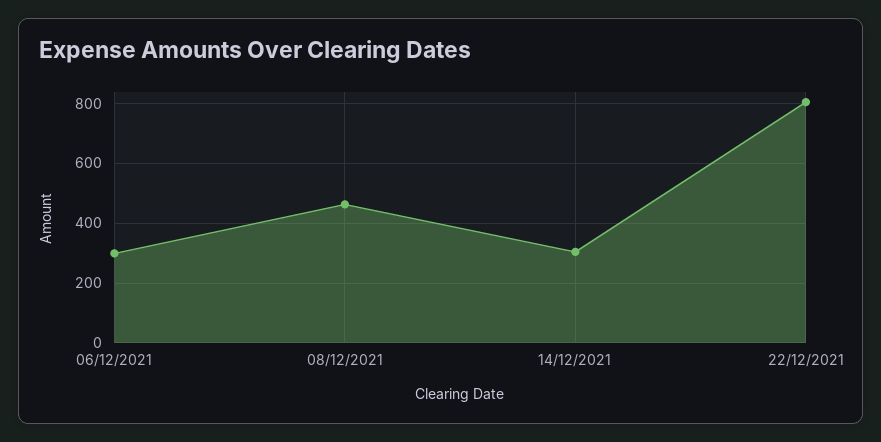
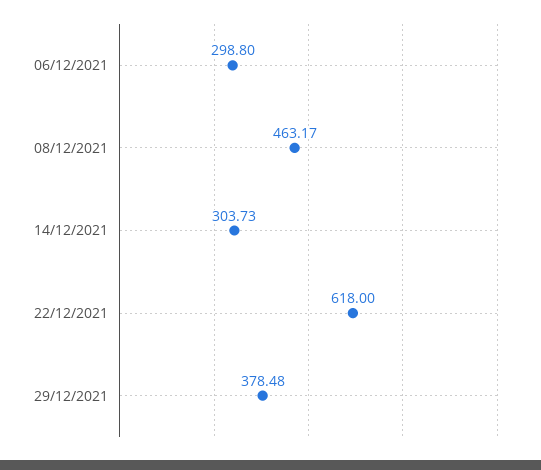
22/12/2021: 800 -> 618
29/12/2021: none -> 378.48

